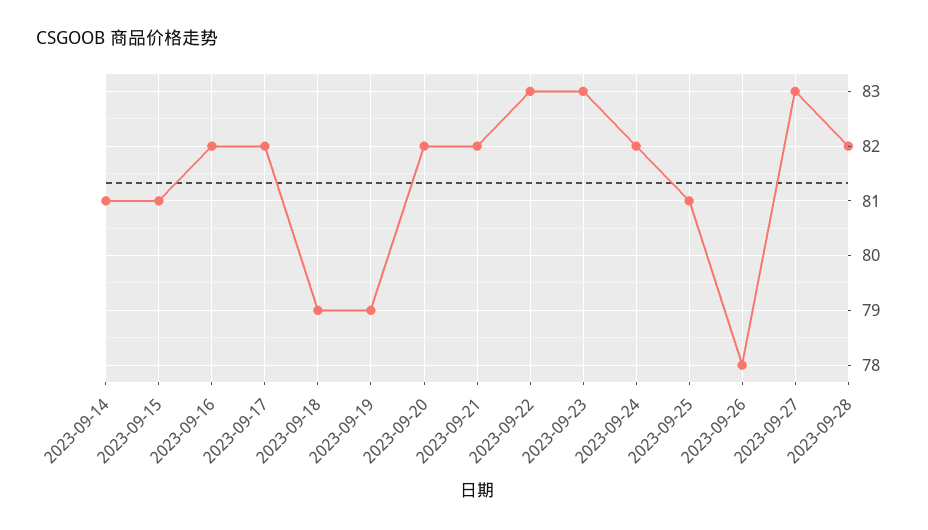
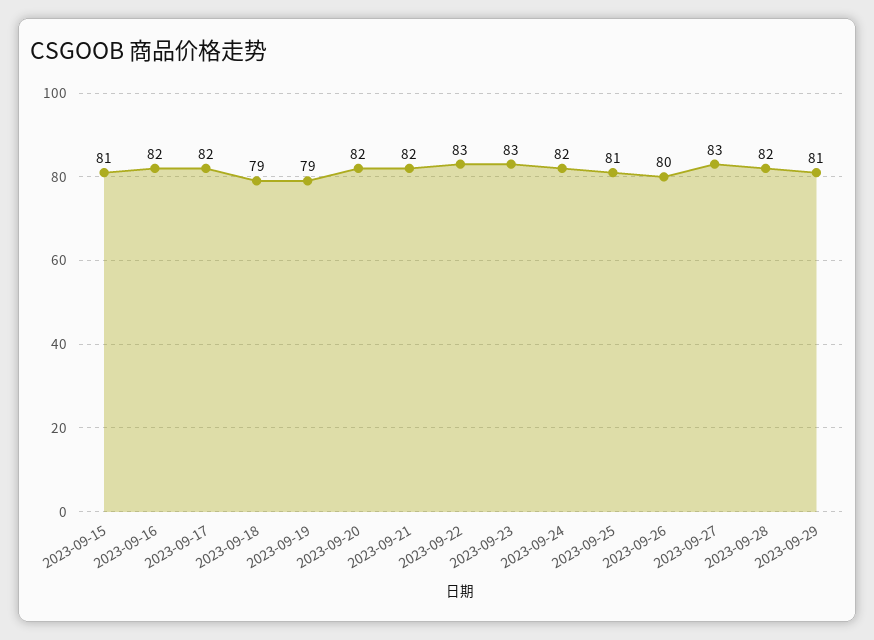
2023-09-14: 81 -> none
2023-09-26: 78 -> 80
2023-09-29: none -> 81

